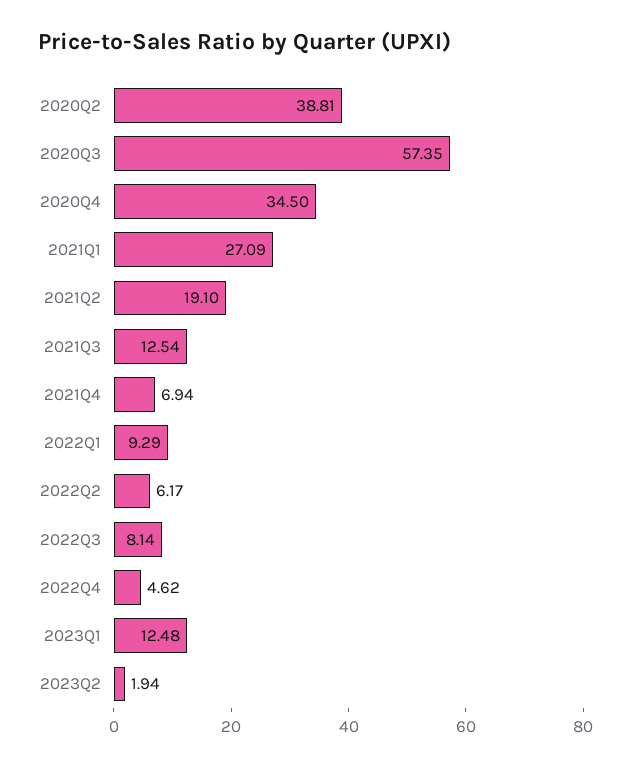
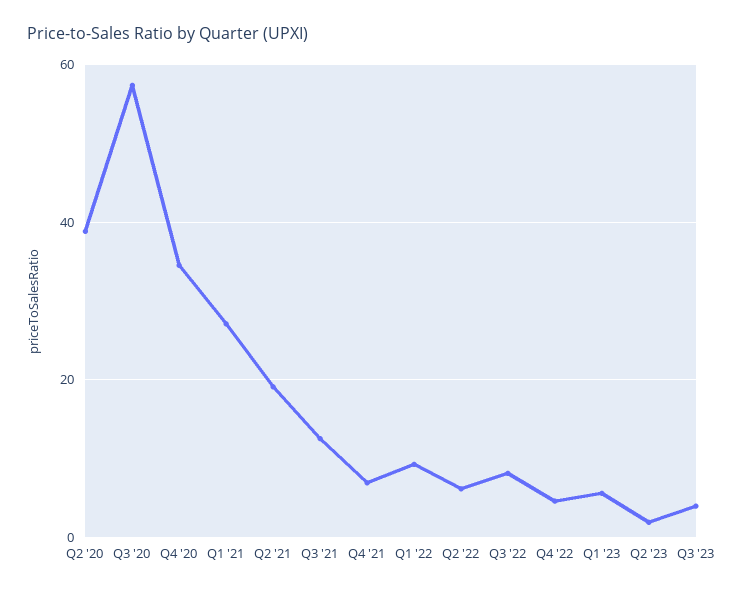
2023Q1: 12.48 -> 6
Q3 '23: none -> 4

